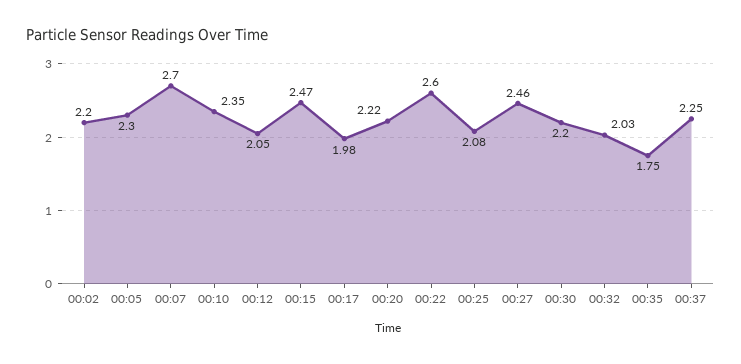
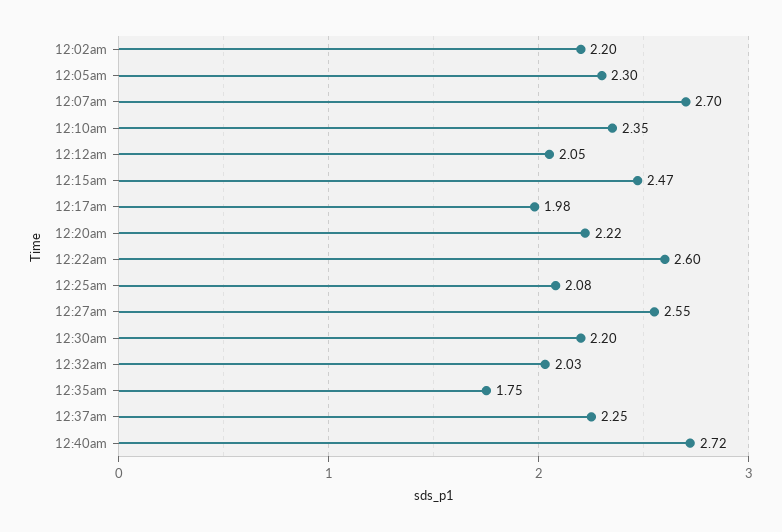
00:27: 2.46 -> 2.55
12:40am: none -> 2.72

